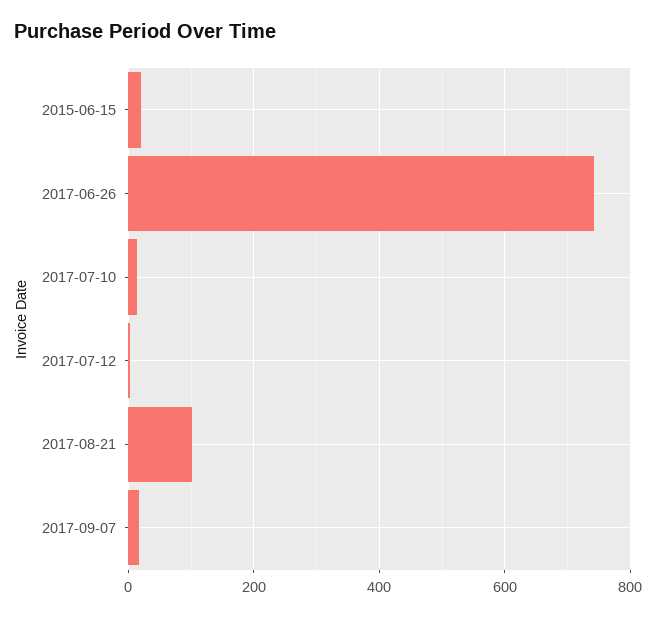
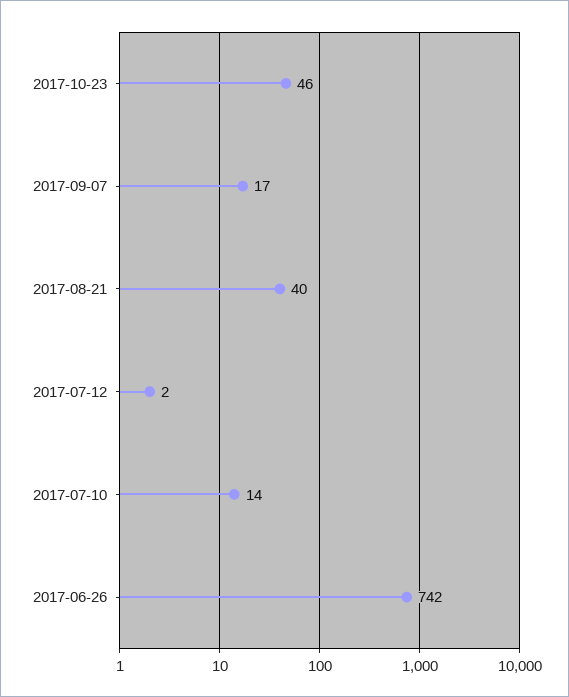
2015-06-15: 20 -> none
2017-08-21: 100 -> 40
2017-10-23: none -> 46

